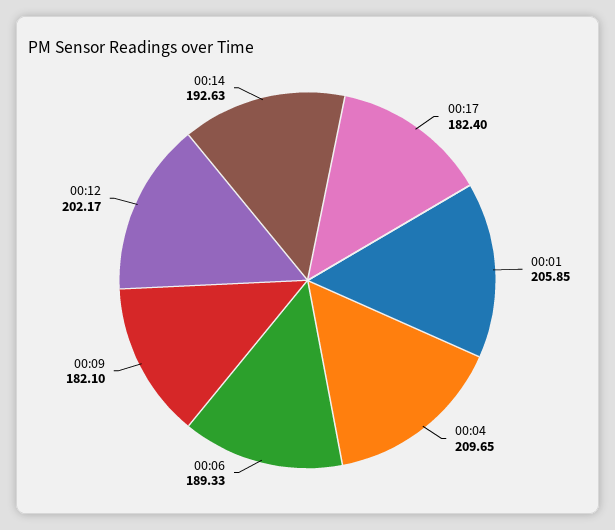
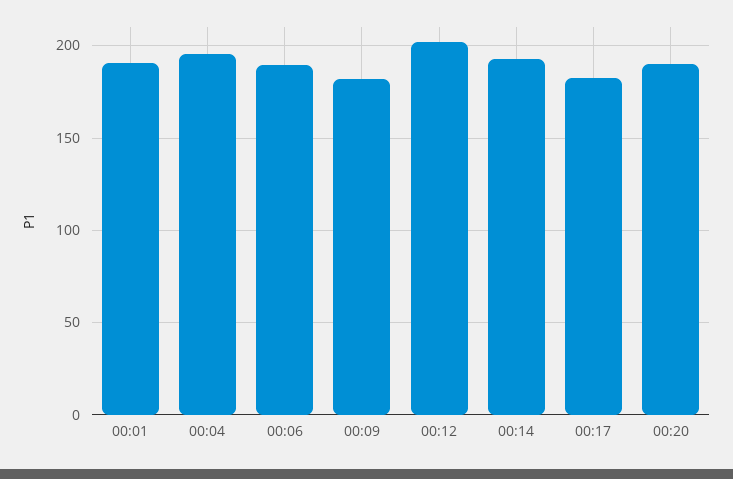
00:01: 205.85 -> 190
00:04: 209.65 -> 195
00:20: none -> 190

